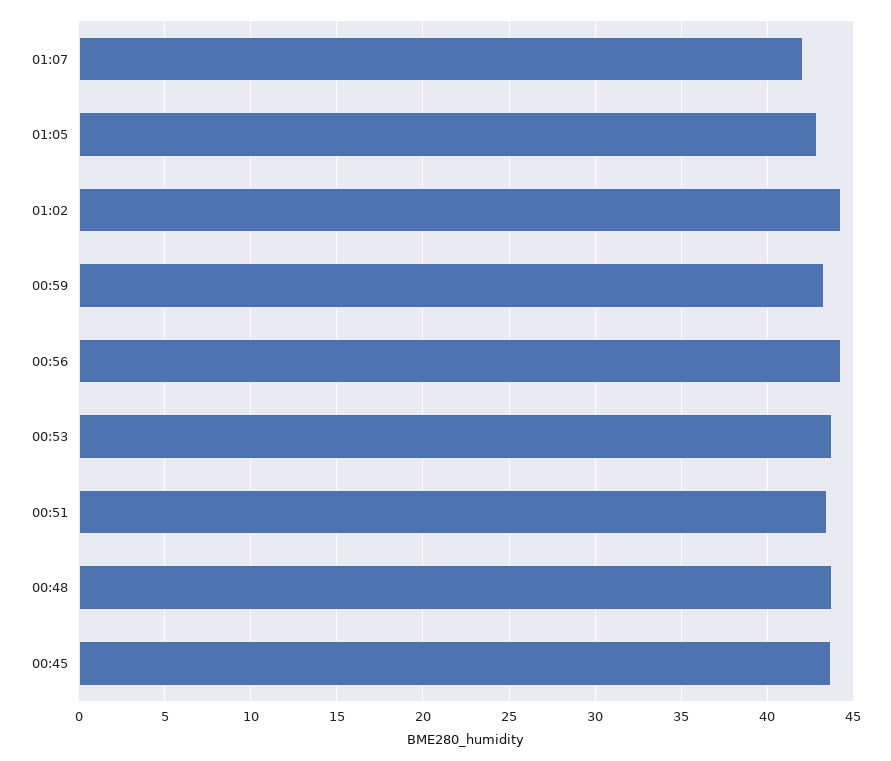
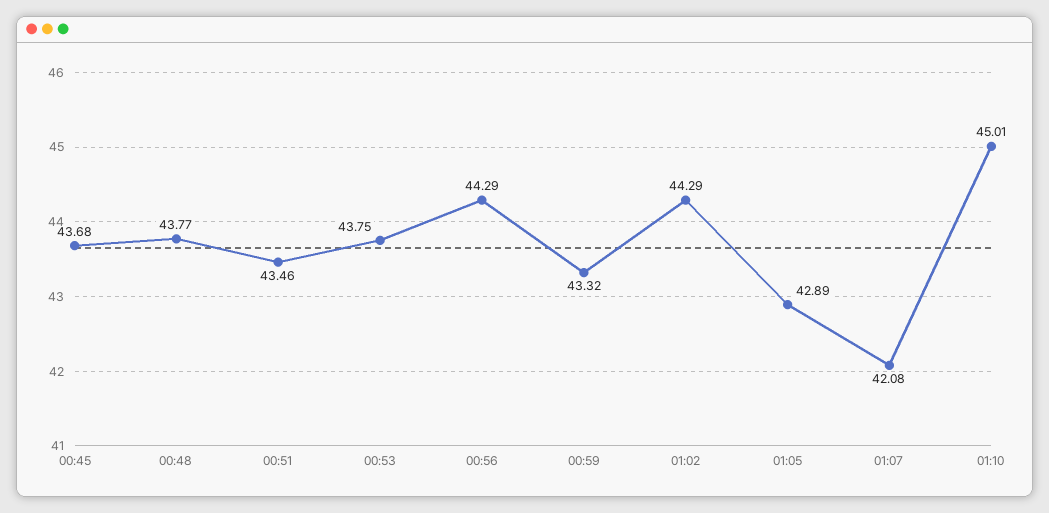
01:10: none -> 45.01

